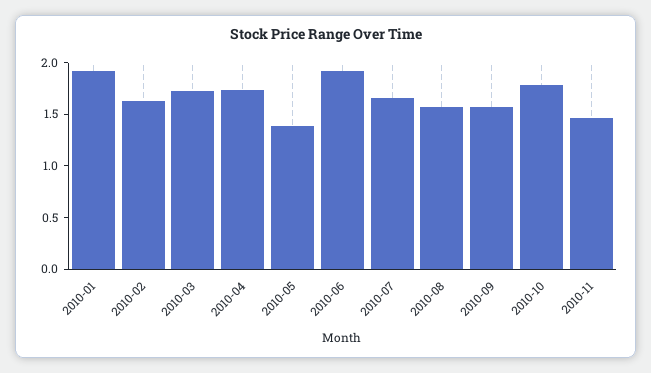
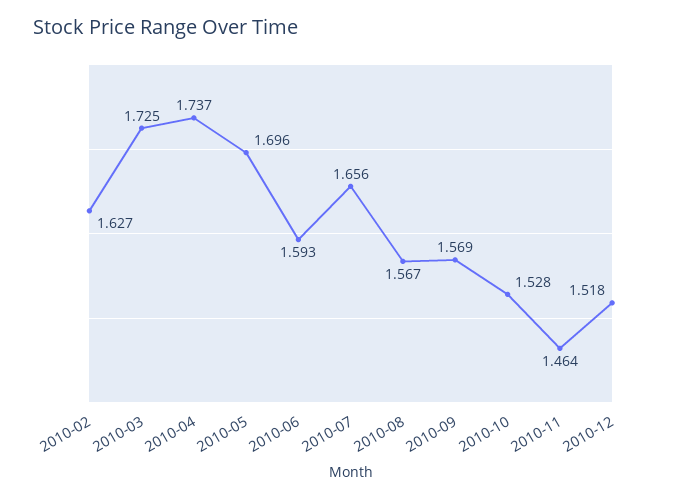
2010-01: 1.9 -> none
2010-05: 1.4 -> 1.696
2010-06: 1.9 -> 1.593
2010-10: 1.8 -> 1.528
2010-12: none -> 1.518

